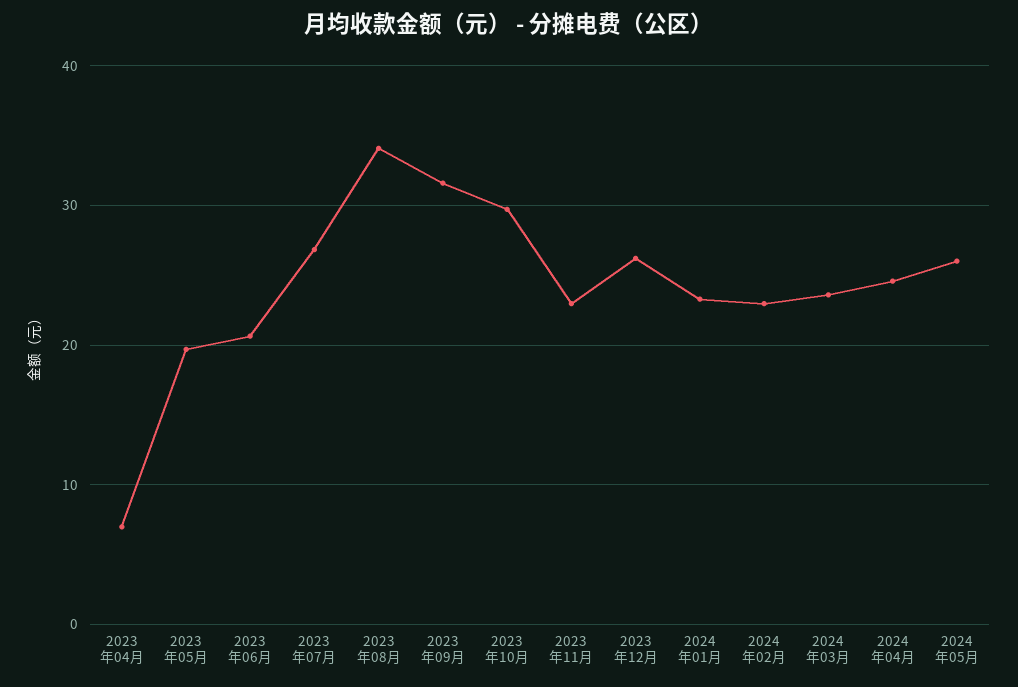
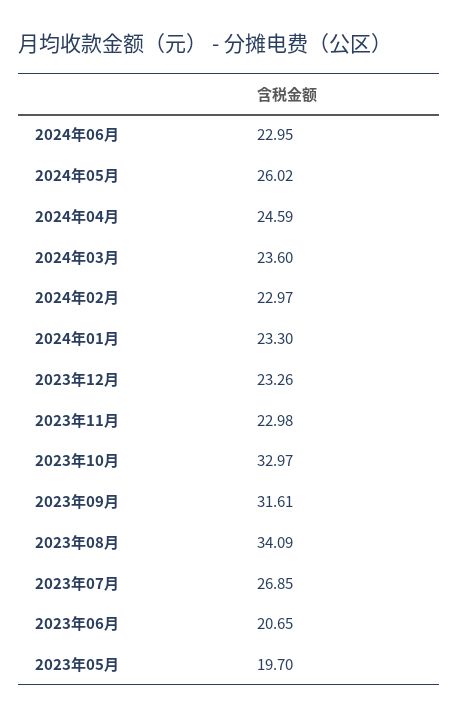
2023年04月: 7 -> none
2023年10月: 30 -> 32.97
2023年12月: 26 -> 23.26
2024年06月: none -> 22.95

